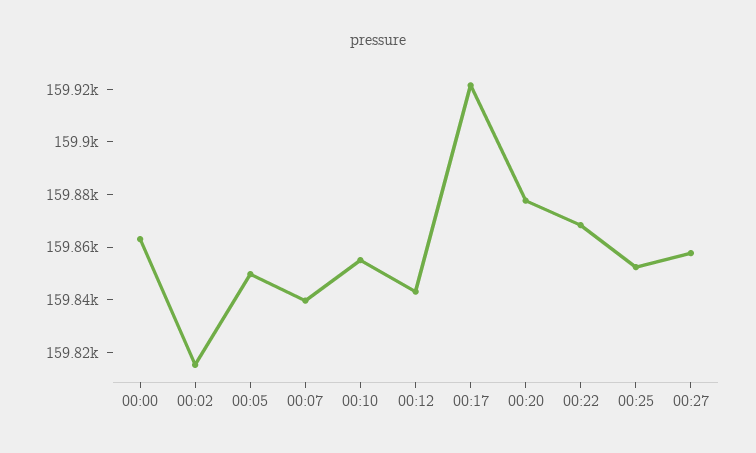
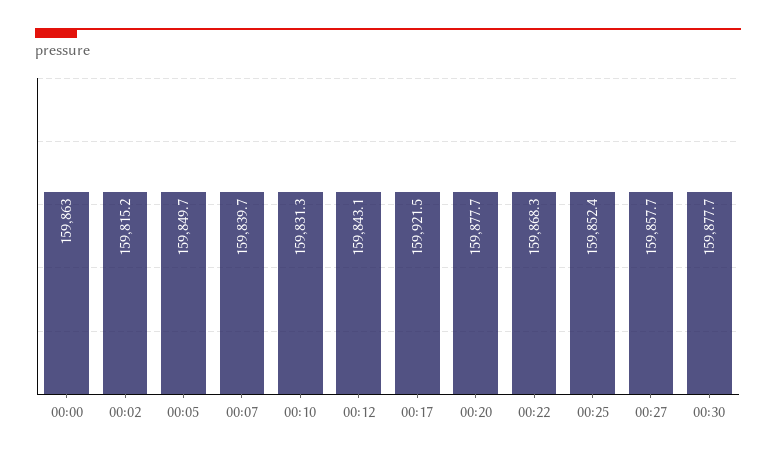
00:10: 159855 -> 159831.3
00:30: none -> 159877.7

